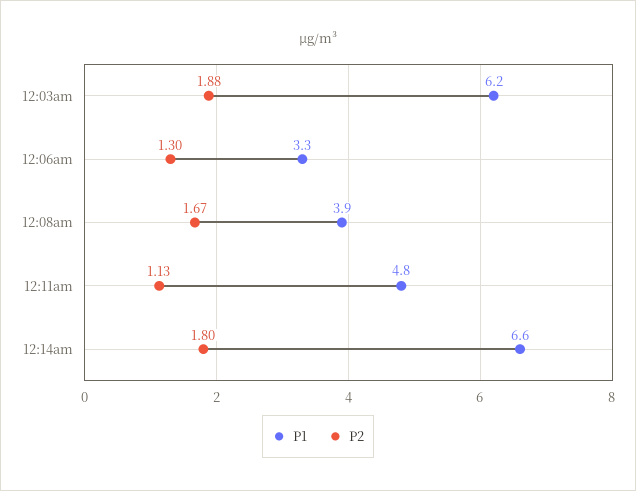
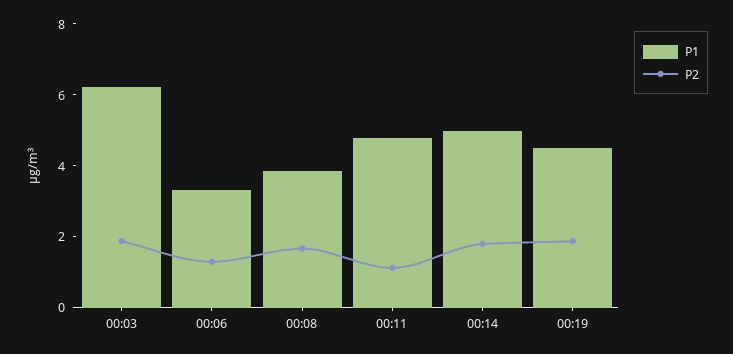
P1, 12:14am: 6.6 -> 5
P1, 00:19: none -> 4.5
P2, 00:19: none -> 2

